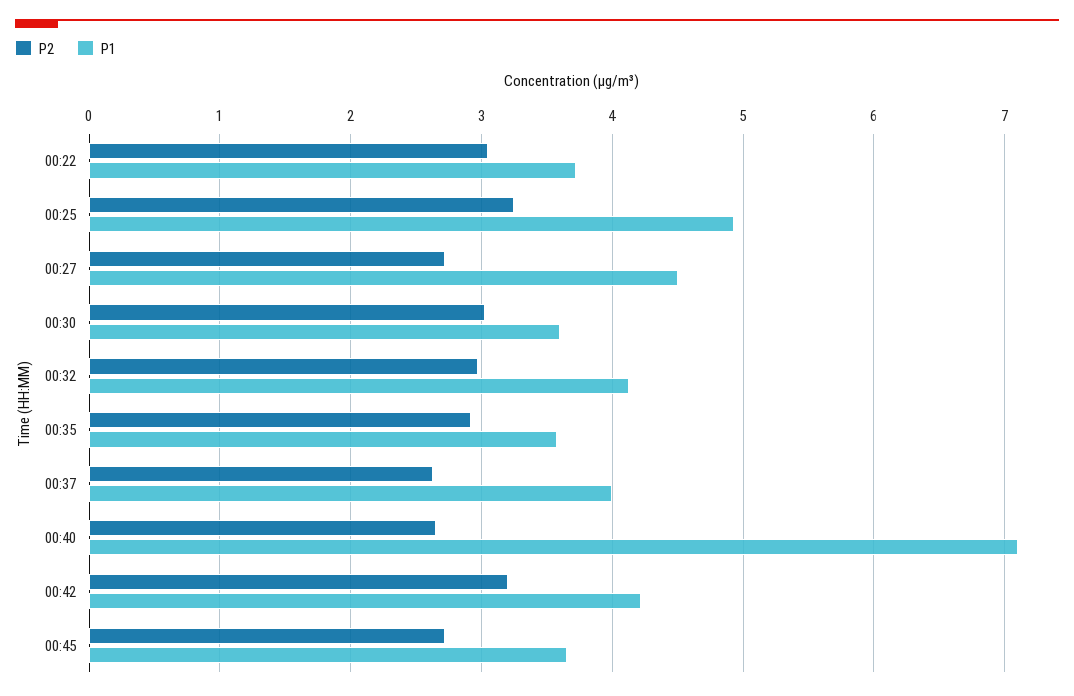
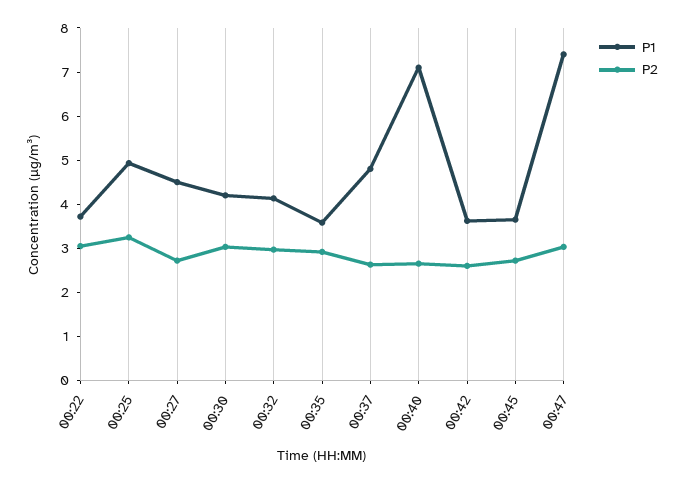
P1, 00:30: 3.6 -> 4.2
P1, 00:37: 4 -> 4.8
P2, 00:42: 3.2 -> 2.6
P1, 00:42: 4.2 -> 3.6
P1, 00:47: none -> 7.4
P2, 00:47: none -> 3

